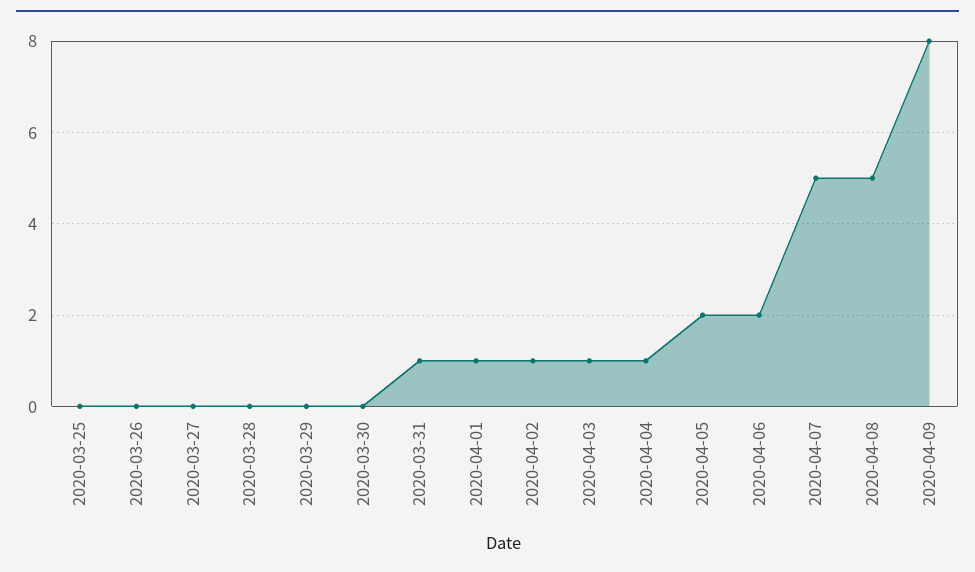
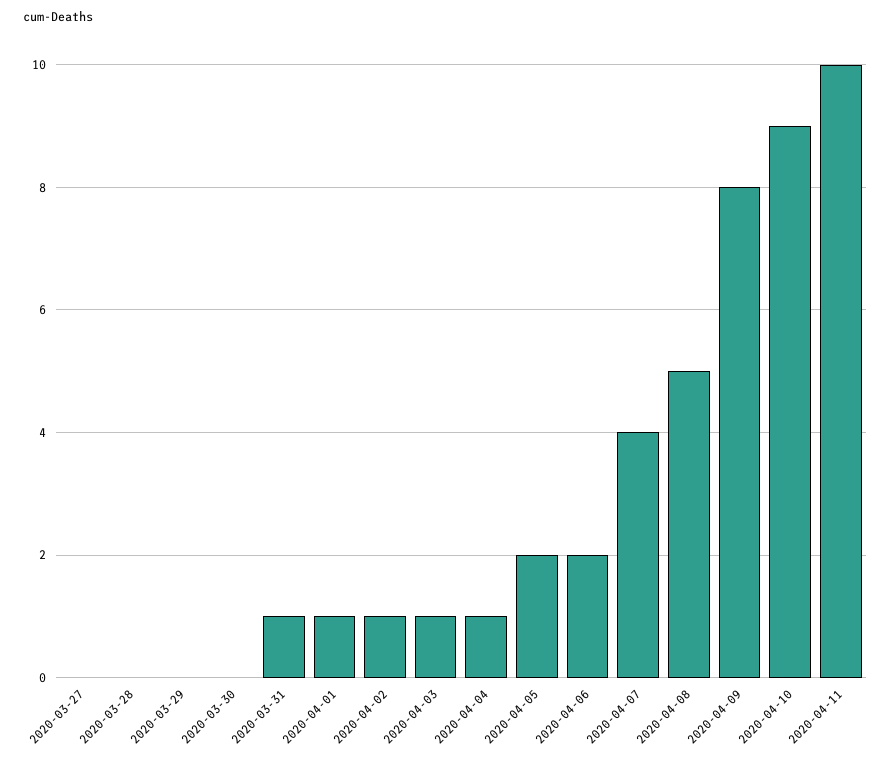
2020-03-25: 0 -> none
2020-03-26: 0 -> none
2020-04-07: 5 -> 4
2020-04-10: none -> 9
2020-04-11: none -> 10

